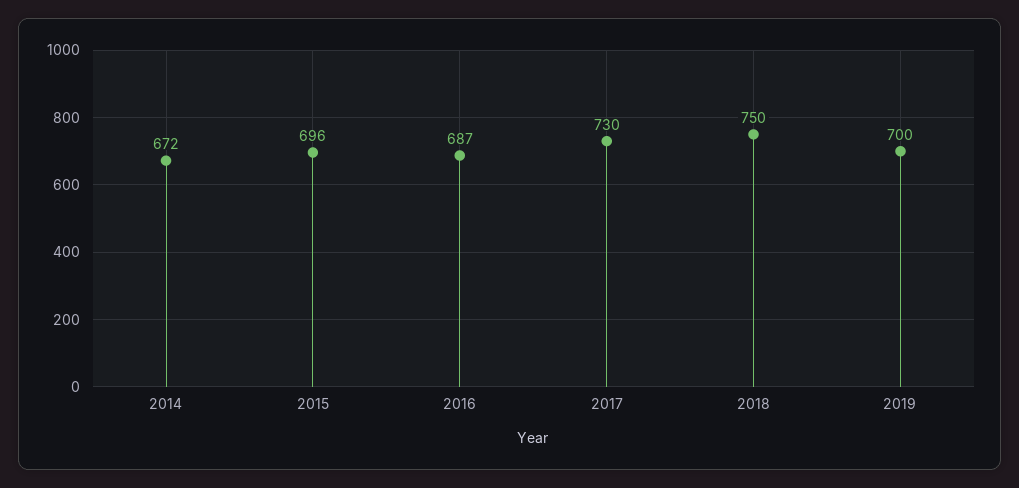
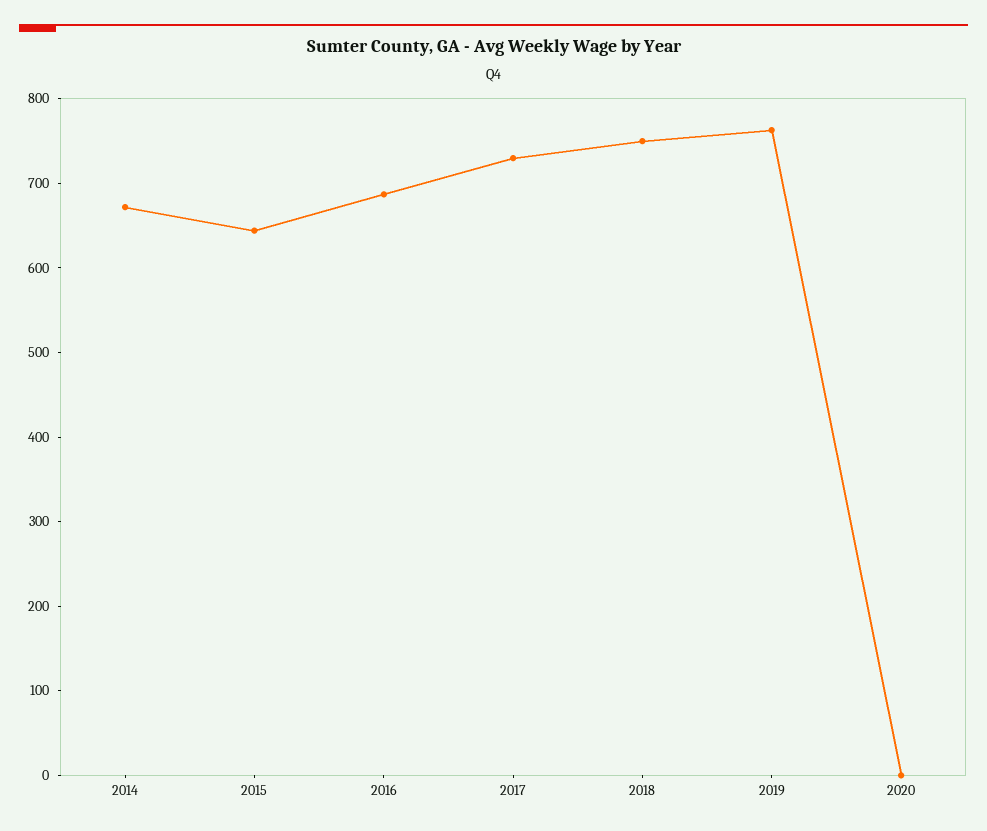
2015: 696 -> 640
2019: 700 -> 760
2020: none -> 0

